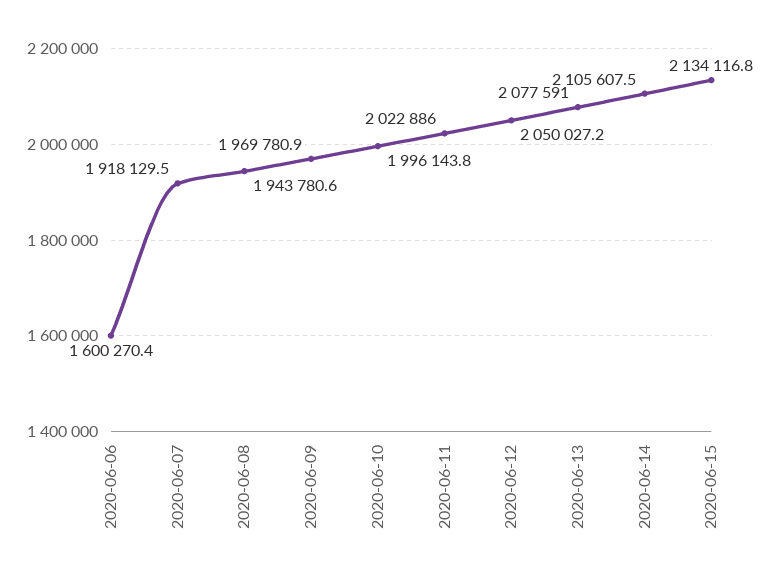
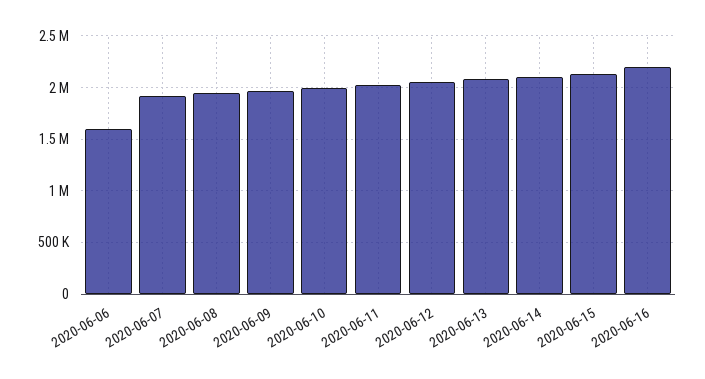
2020-06-16: none -> 2200000

